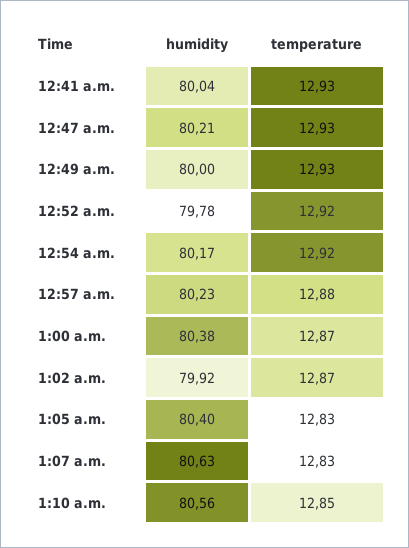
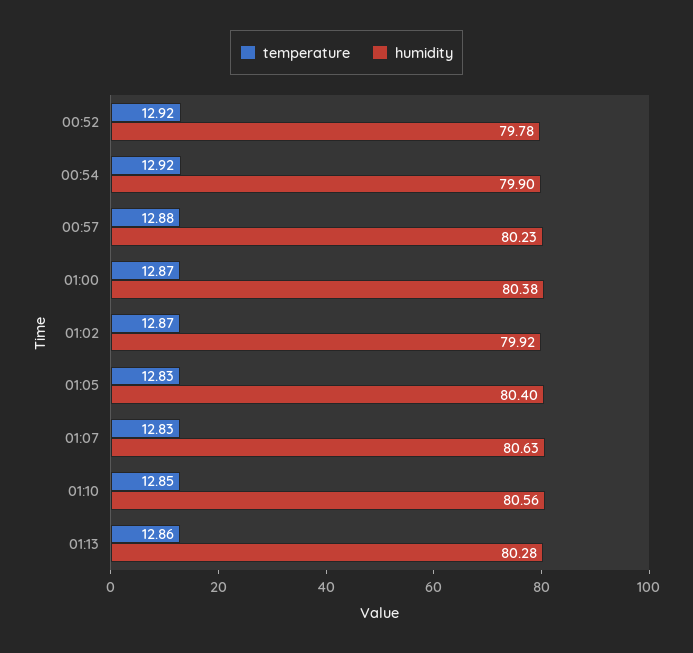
humidity, 12:41 a.m.: 80.04 -> none
temperature, 12:41 a.m.: 12.93 -> none
humidity, 12:47 a.m.: 80.21 -> none
temperature, 12:47 a.m.: 12.93 -> none
humidity, 12:49 a.m.: 80 -> none
temperature, 12:49 a.m.: 12.93 -> none
humidity, 12:54 a.m.: 80.17 -> 79.9
temperature, 01:13: none -> 12.86
humidity, 01:13: none -> 80.28

